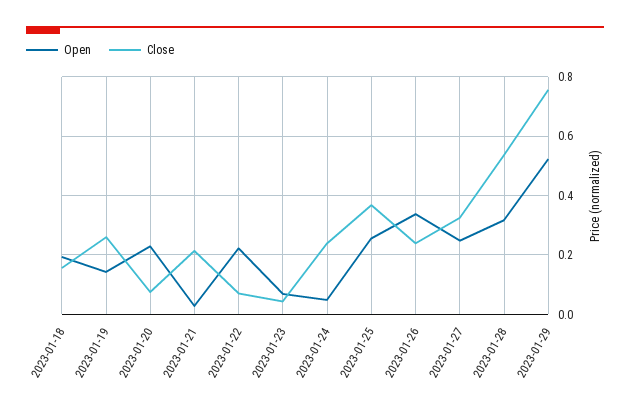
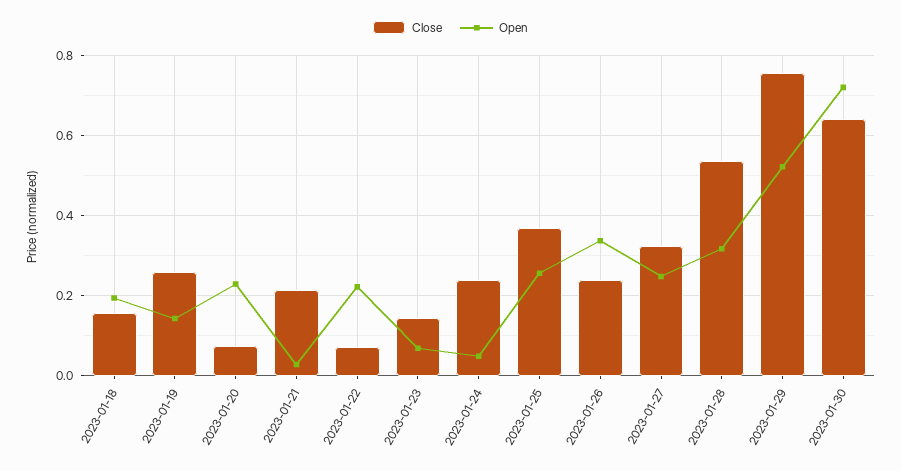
Close, 2023-01-23: 0.05 -> 0.14
Close, 2023-01-30: none -> 0.64
Open, 2023-01-30: none -> 0.72

